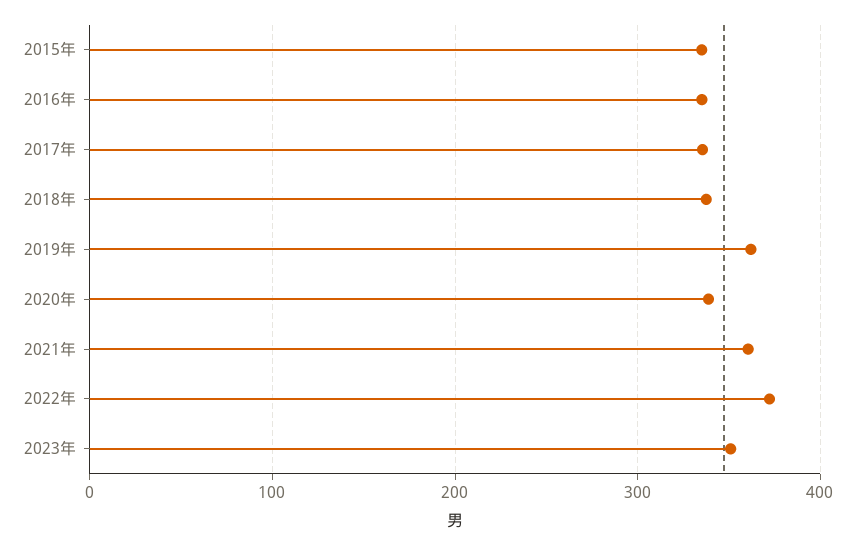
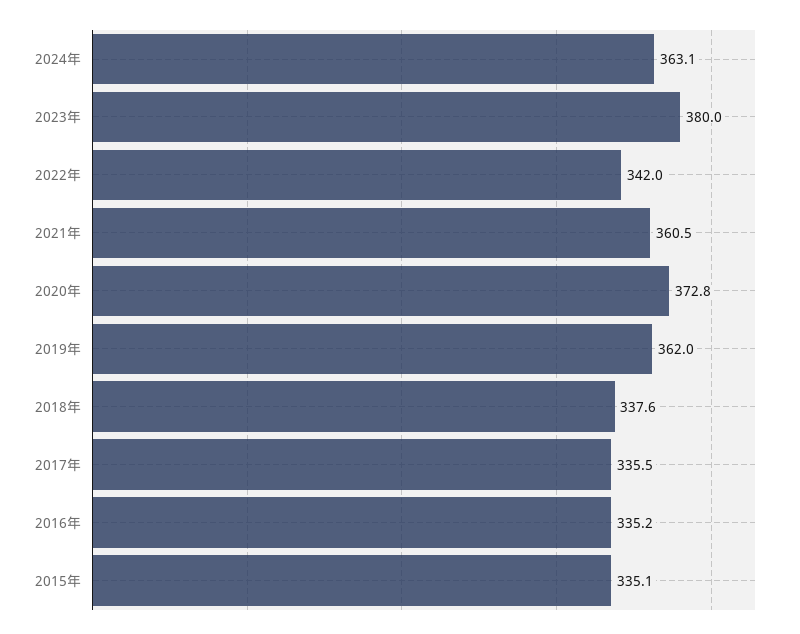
2020年: 340 -> 372.8
2022年: 370 -> 342
2023年: 350 -> 380
2024年: none -> 363.1

